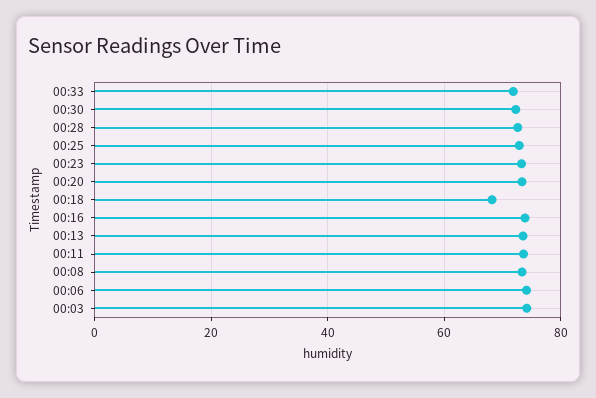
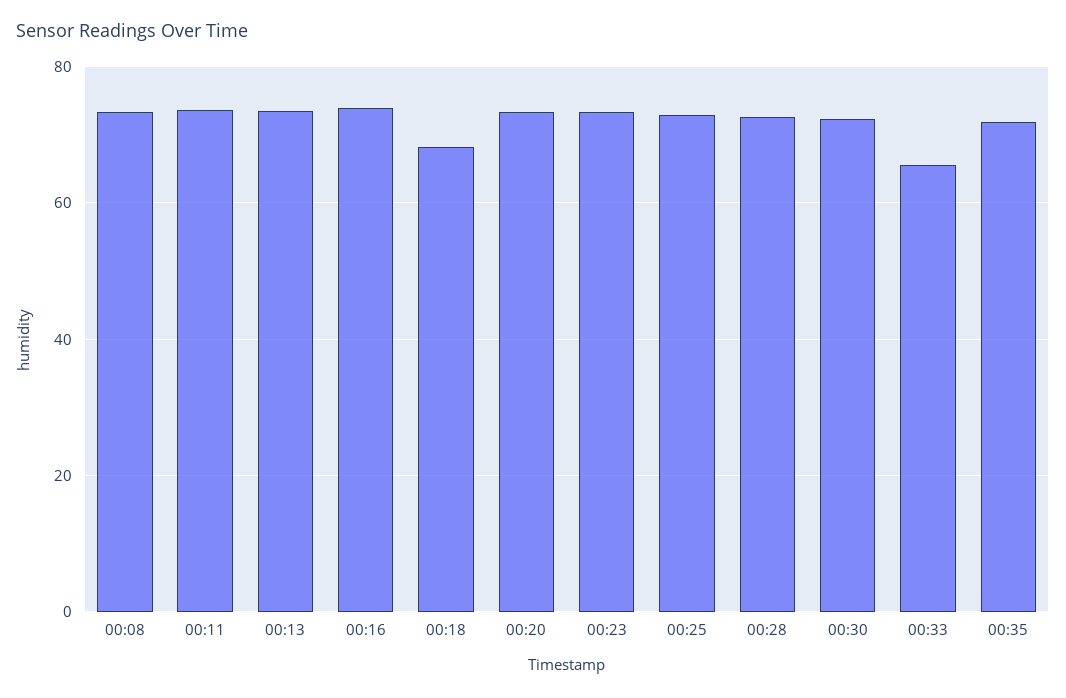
00:33: 72 -> 66
00:06: 74 -> none
00:03: 74 -> none
00:35: none -> 72

